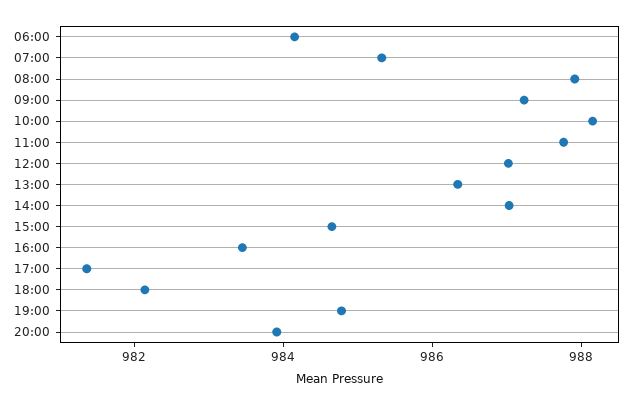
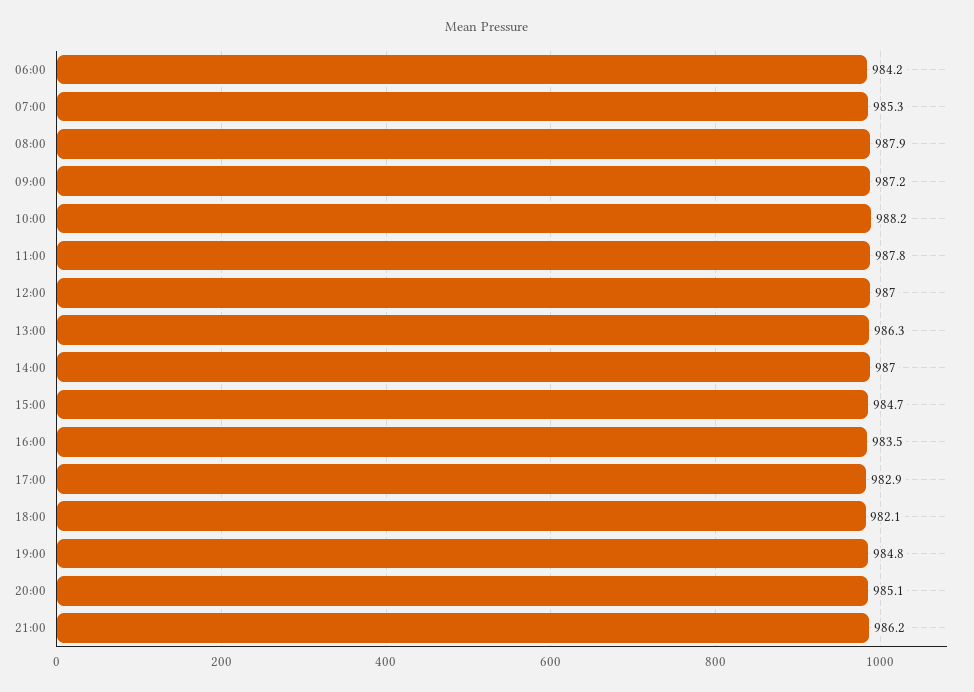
17:00: 981.5 -> 982.9
20:00: 984 -> 985.1
21:00: none -> 986.2

